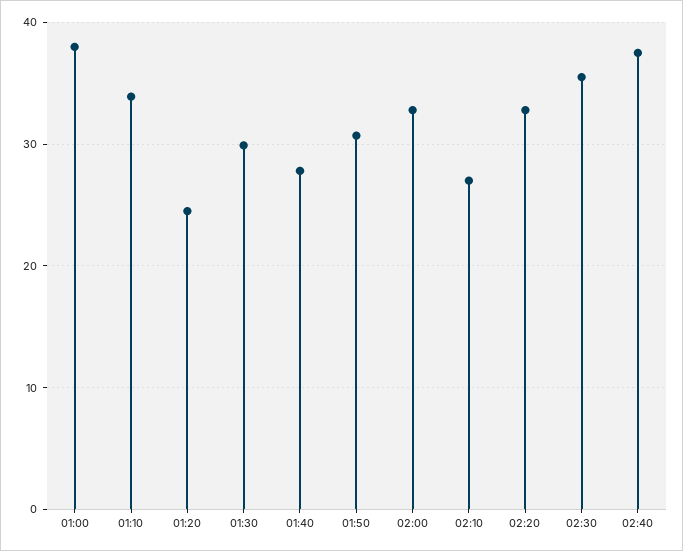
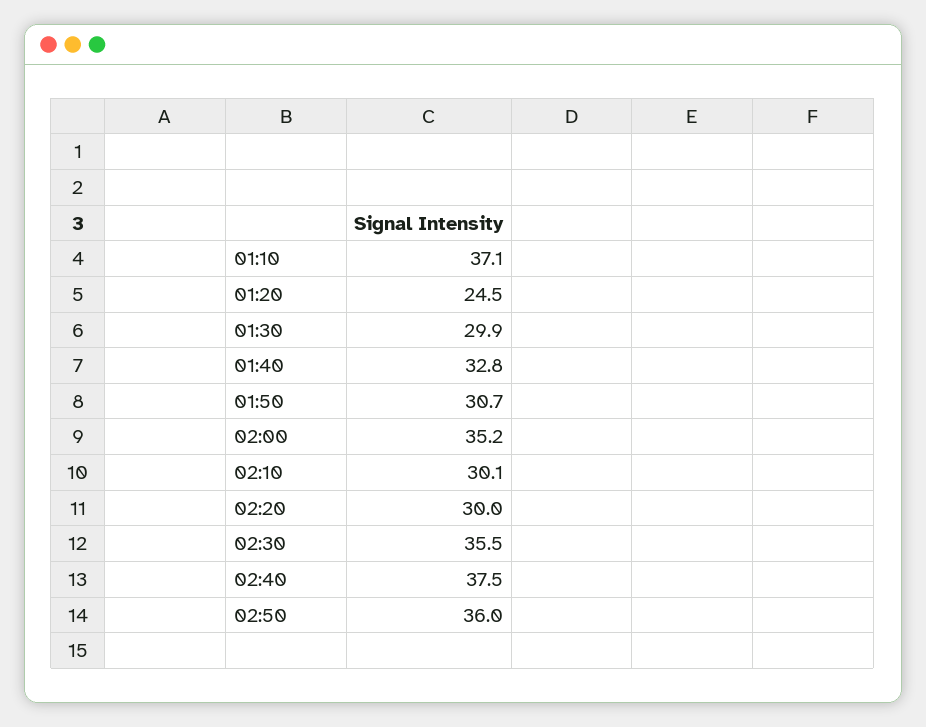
01:00: 38 -> none
01:10: 34 -> 37.1
01:40: 28 -> 32.8
02:00: 33 -> 35.2
02:10: 27 -> 30.1
02:20: 33 -> 30
02:50: none -> 36

